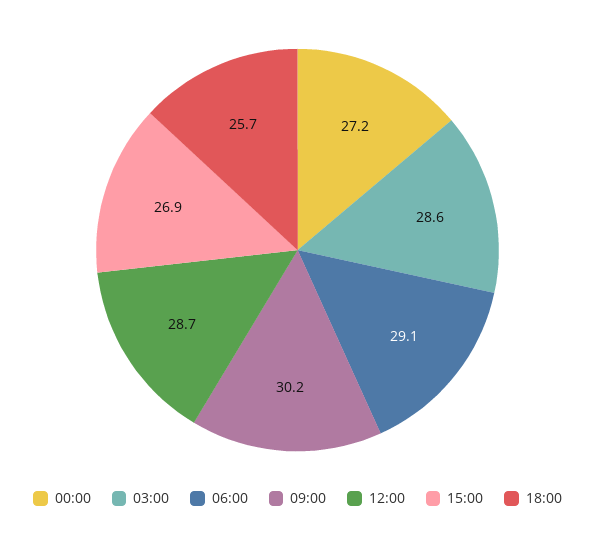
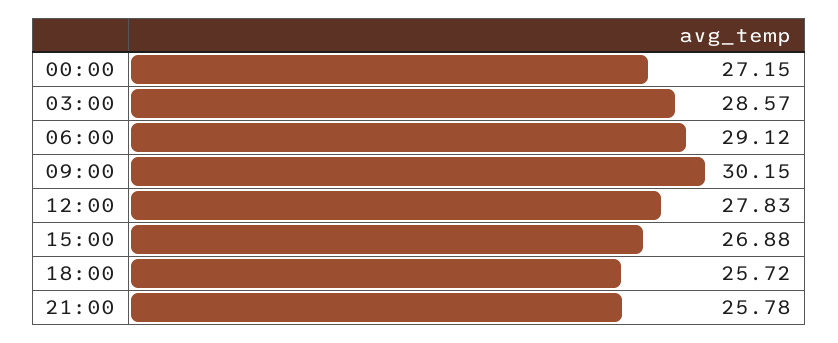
12:00: 28.7 -> 27.83
21:00: none -> 25.78

